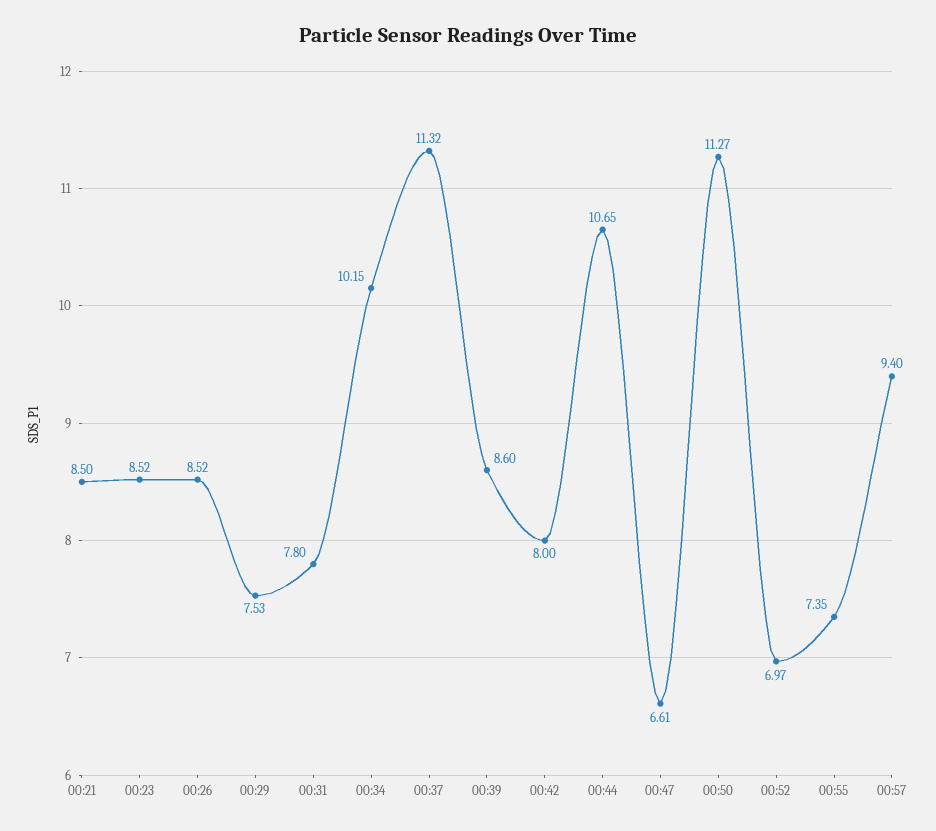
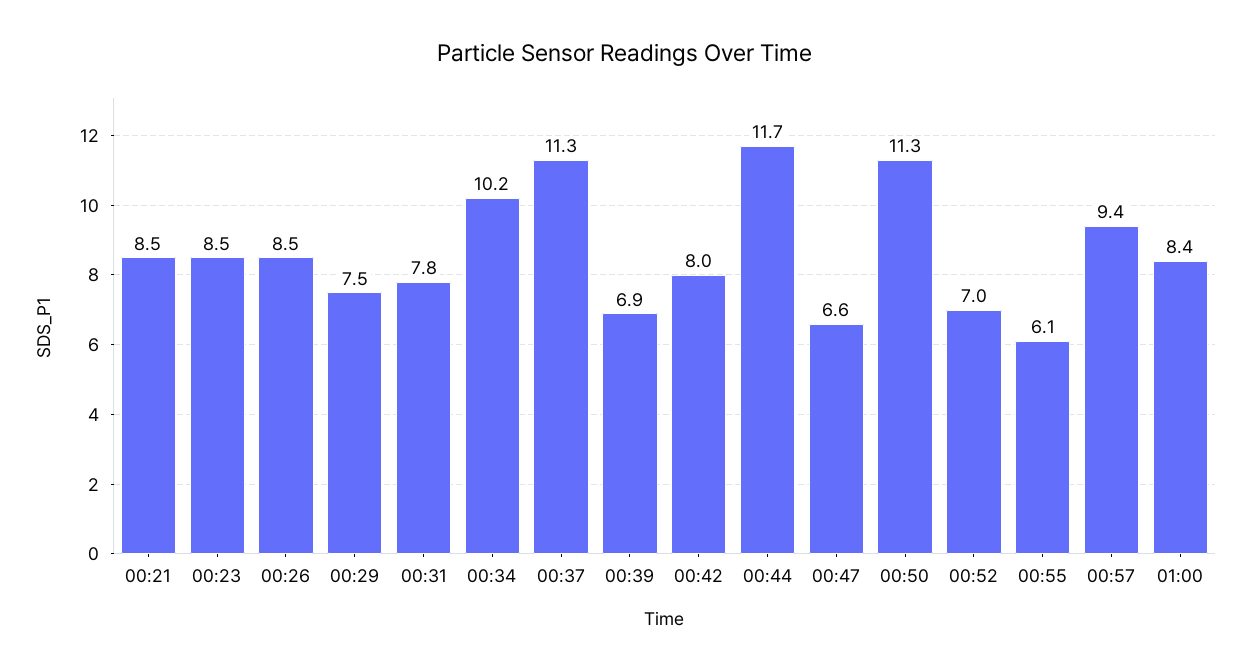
00:39: 8.6 -> 6.9
00:44: 10.65 -> 11.7
00:55: 7.35 -> 6.1
01:00: none -> 8.4

